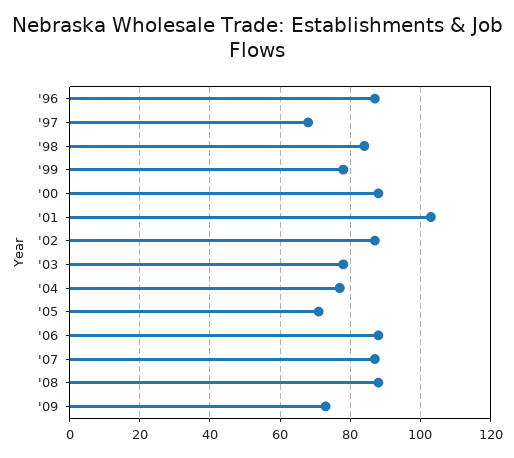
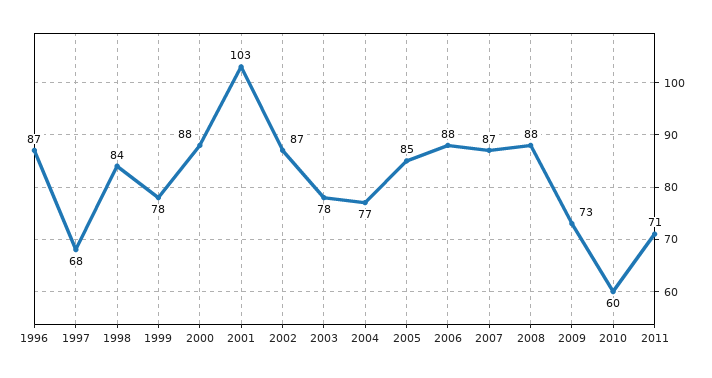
'05: 70 -> 85
2010: none -> 60
2011: none -> 71

